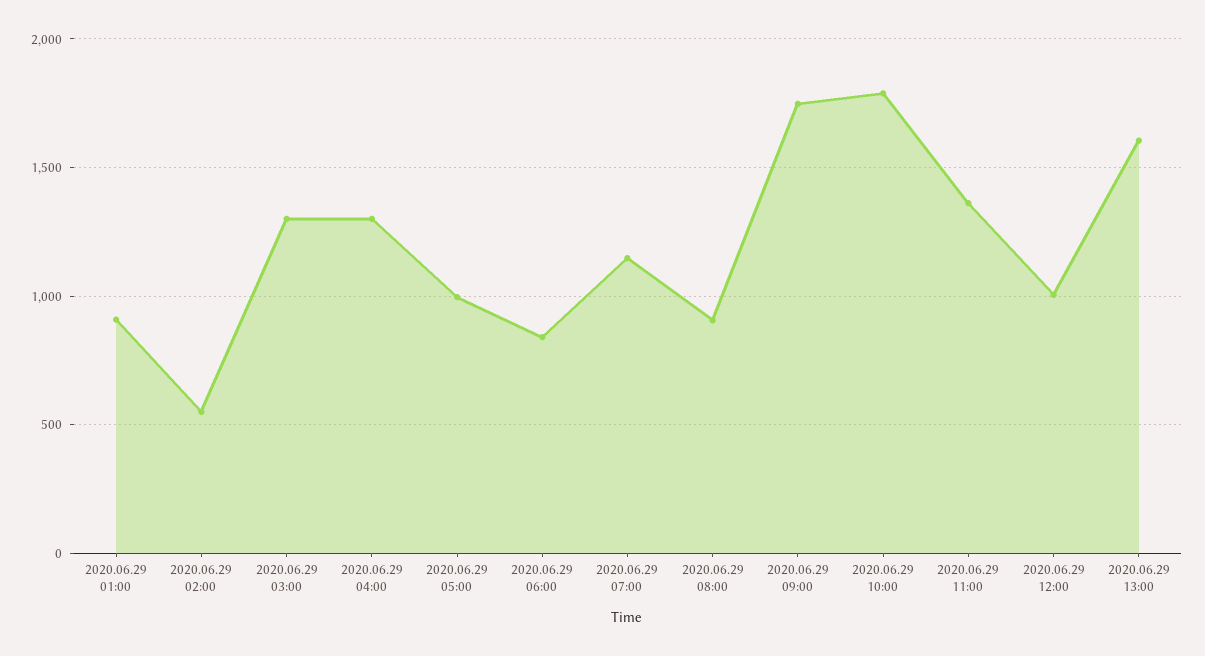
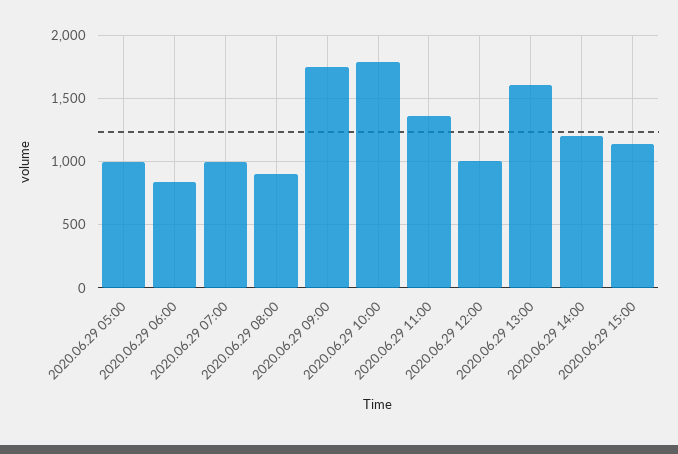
2020.06.29 01:00: 900 -> none
2020.06.29 02:00: 550 -> none
2020.06.29 03:00: 1300 -> none
2020.06.29 04:00: 1300 -> none
2020.06.29 07:00: 1150 -> 1000
2020.06.29 14:00: none -> 1200
2020.06.29 15:00: none -> 1150

